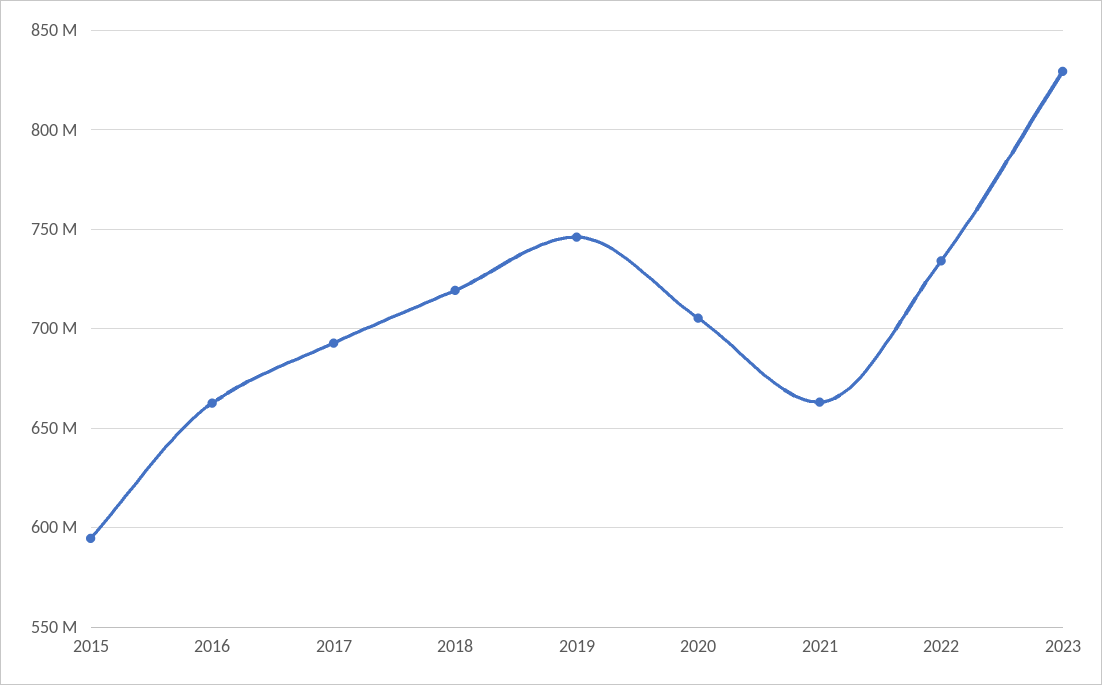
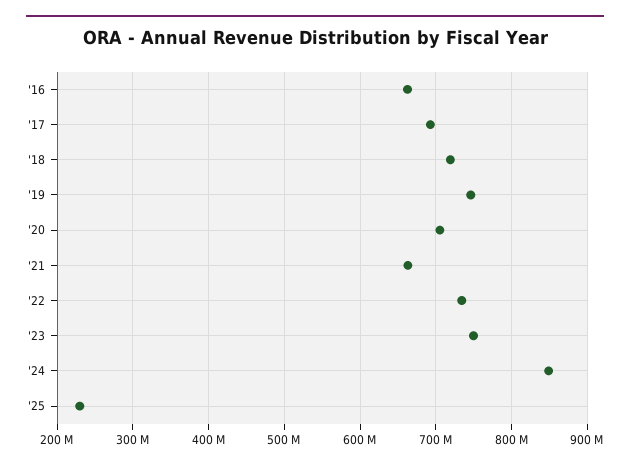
2015: 595000000 -> none
2023: 830000000 -> 750000000
'24: none -> 850000000
'25: none -> 230000000

